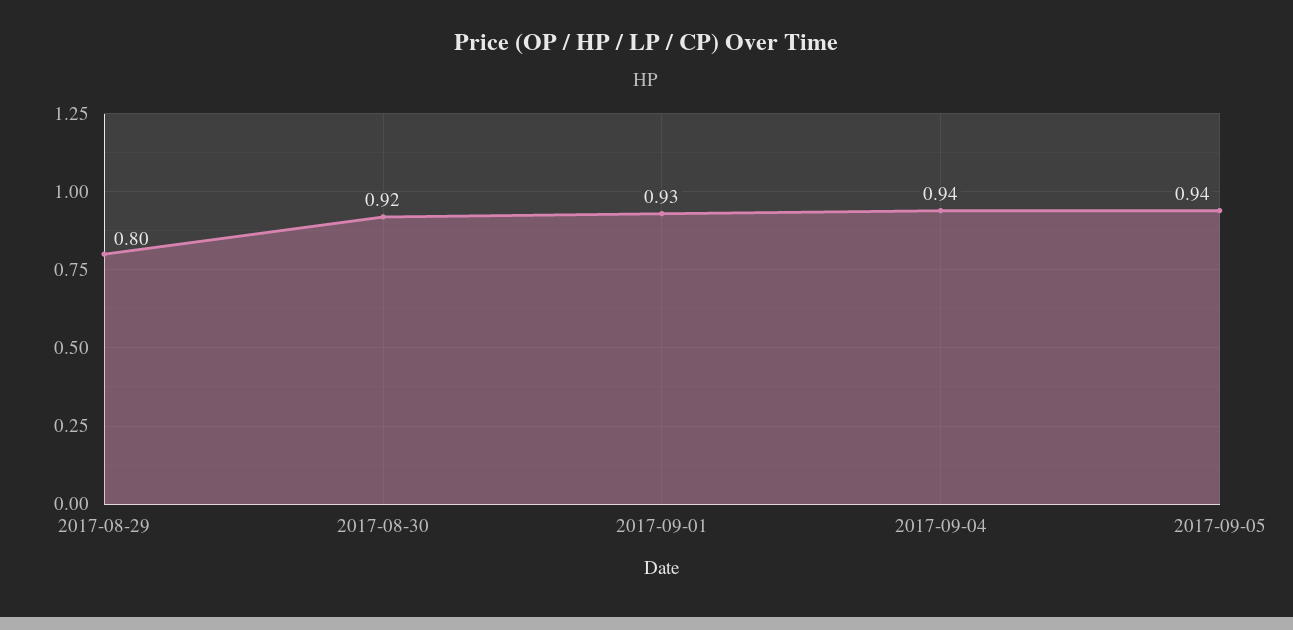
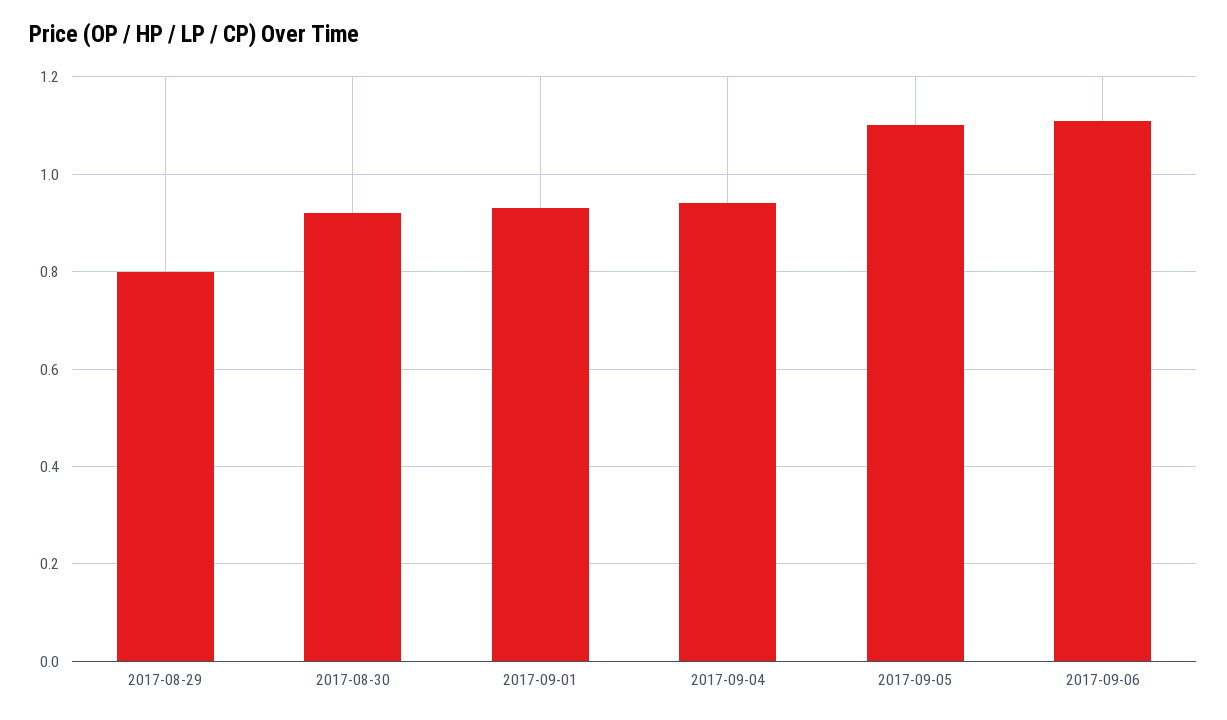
2017-09-05: 0.94 -> 1.1
2017-09-06: none -> 1.1

